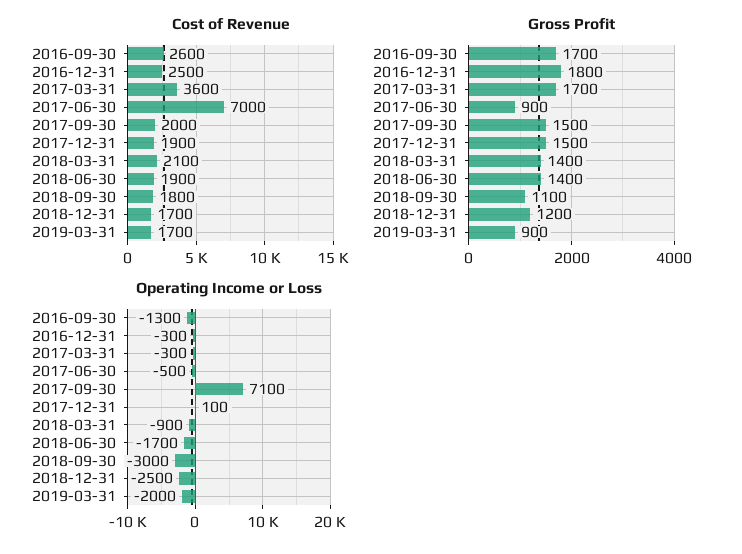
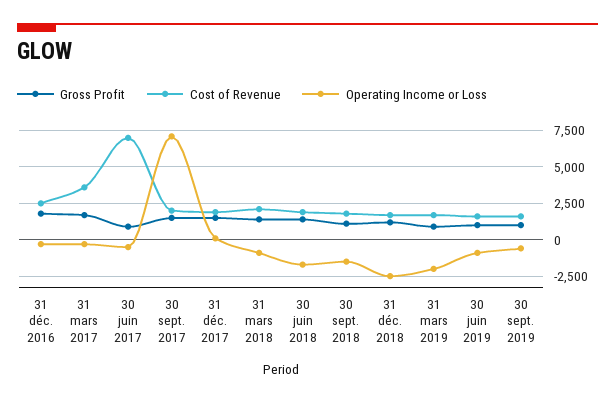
Cost of Revenue, 2016-09-30: 2600 -> none
Gross Profit, 2016-09-30: 1700 -> none
Operating Income or Loss, 2016-09-30: -1300 -> none
Operating Income or Loss, 2018-09-30: -3000 -> -1500
Gross Profit, 30 juin 2019: none -> 1000
Cost of Revenue, 30 juin 2019: none -> 1500
Operating Income or Loss, 30 juin 2019: none -> -1000
Gross Profit, 30 sept. 2019: none -> 1000
Cost of Revenue, 30 sept. 2019: none -> 1500
Operating Income or Loss, 30 sept. 2019: none -> -500

